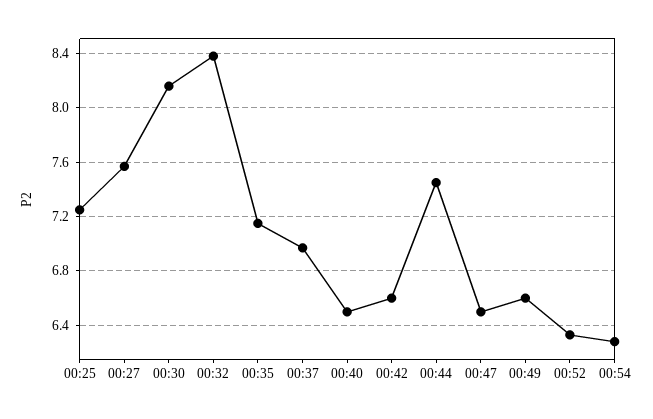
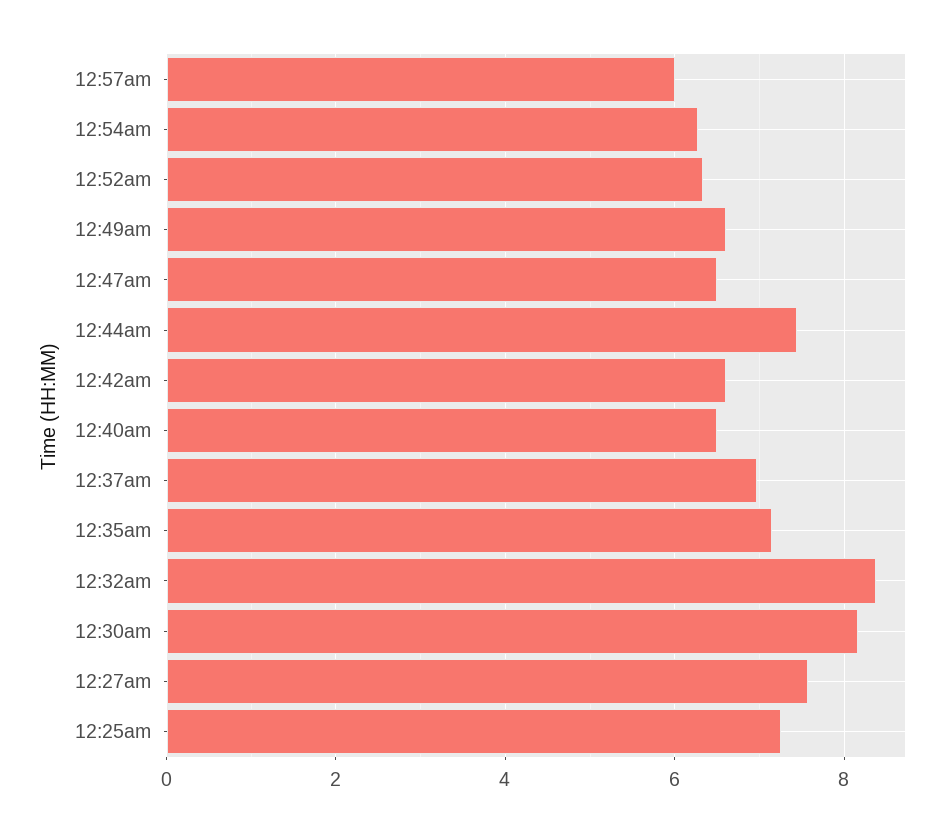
12:57am: none -> 6

